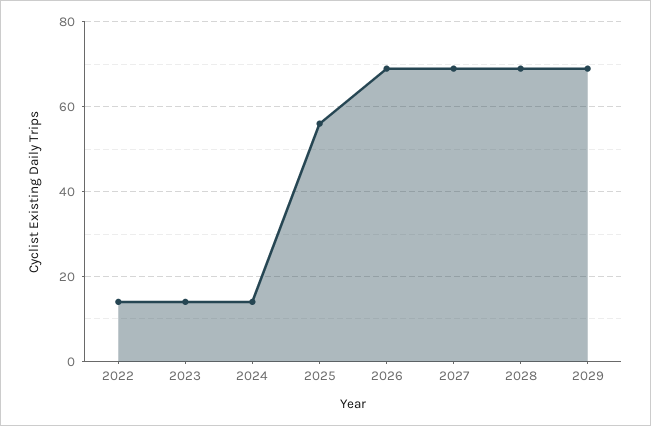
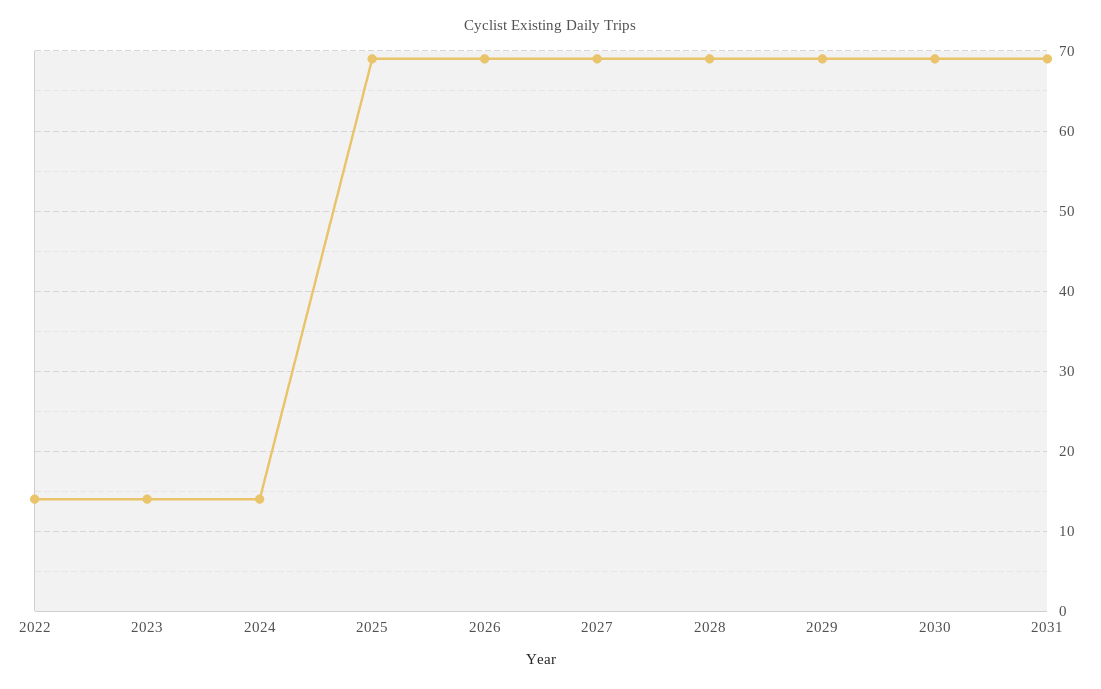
2025: 55 -> 69
2030: none -> 69
2031: none -> 69

